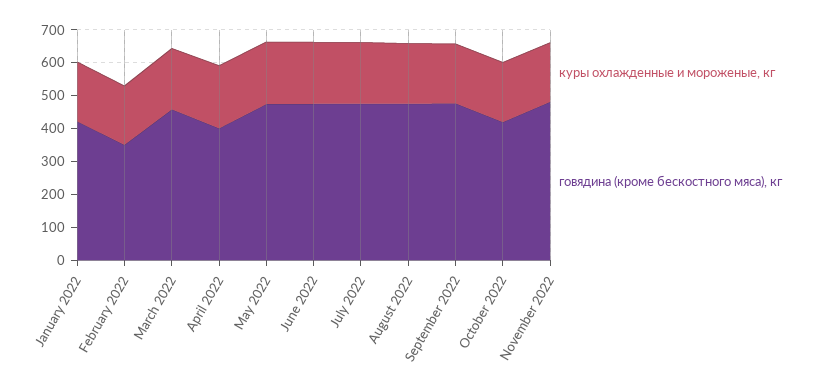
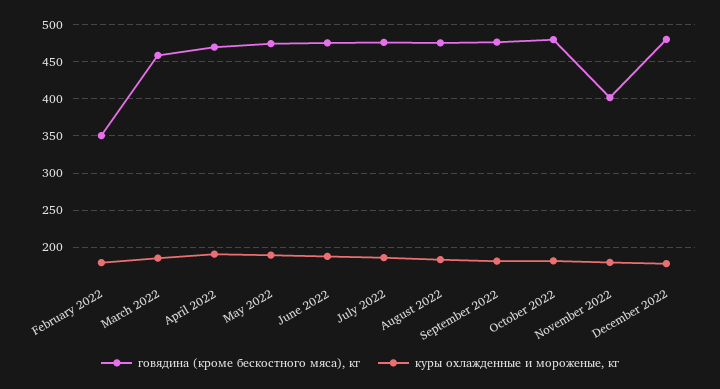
куры охлажденные и мороженые, кг, January 2022: 175 -> none
говядина (кроме бескостного мяса), кг, January 2022: 425 -> none
говядина (кроме бескостного мяса), кг, April 2022: 400 -> 470
говядина (кроме бескостного мяса), кг, October 2022: 425 -> 480
говядина (кроме бескостного мяса), кг, November 2022: 475 -> 400
говядина (кроме бескостного мяса), кг, December 2022: none -> 480
куры охлажденные и мороженые, кг, December 2022: none -> 180

